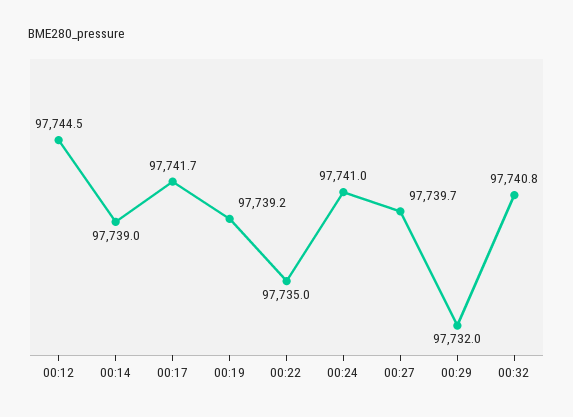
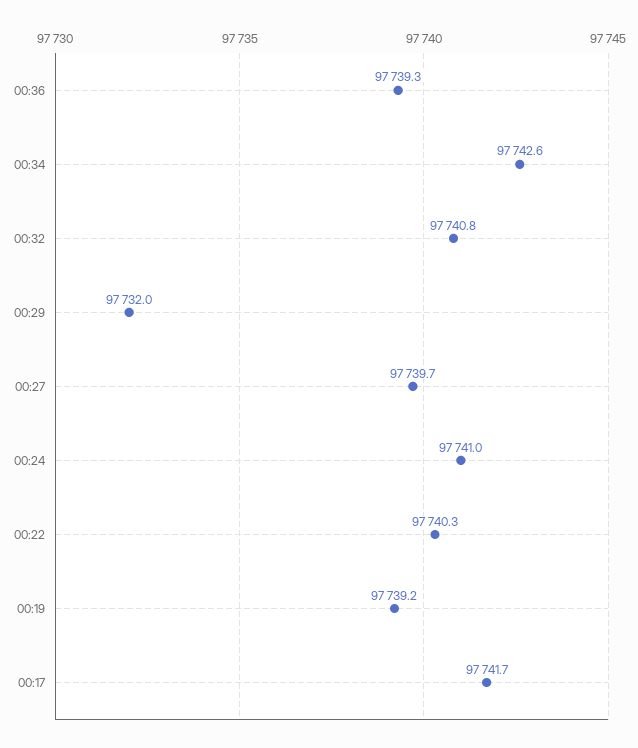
00:12: 97744.5 -> none
00:14: 97739 -> none
00:22: 97735 -> 97740.3
00:36: none -> 97739.3
00:34: none -> 97742.6

